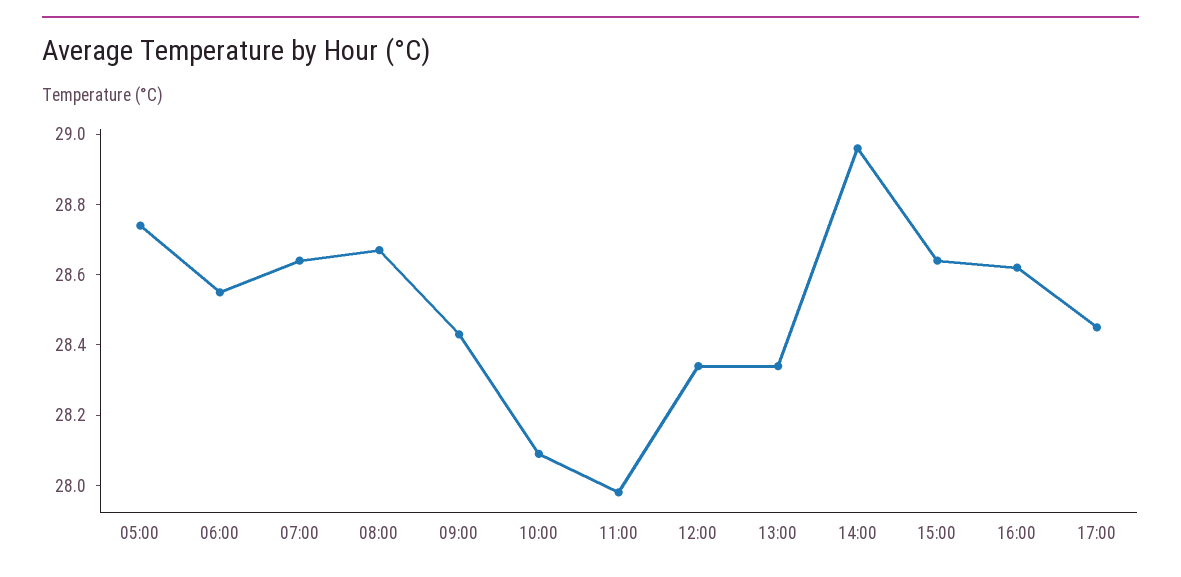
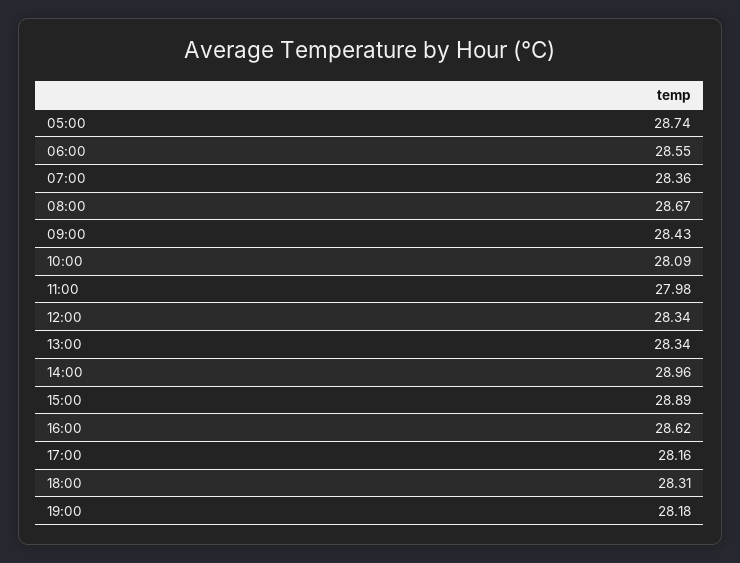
07:00: 28.65 -> 28.36
15:00: 28.65 -> 28.89
17:00: 28.45 -> 28.16
18:00: none -> 28.31
19:00: none -> 28.18

